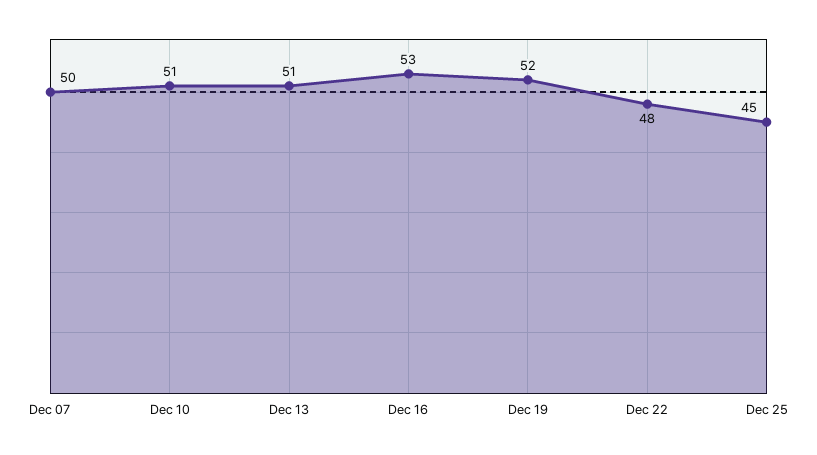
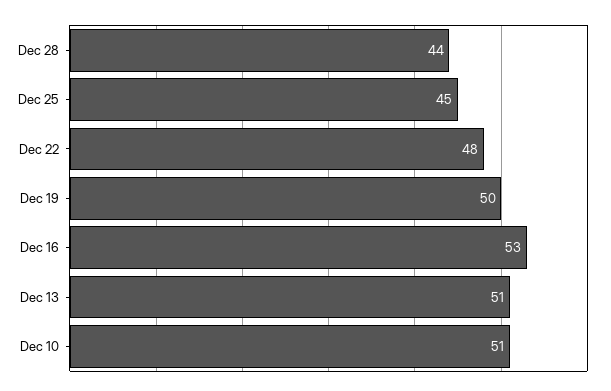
Dec 07: 50 -> none
Dec 19: 52 -> 50
Dec 28: none -> 44

